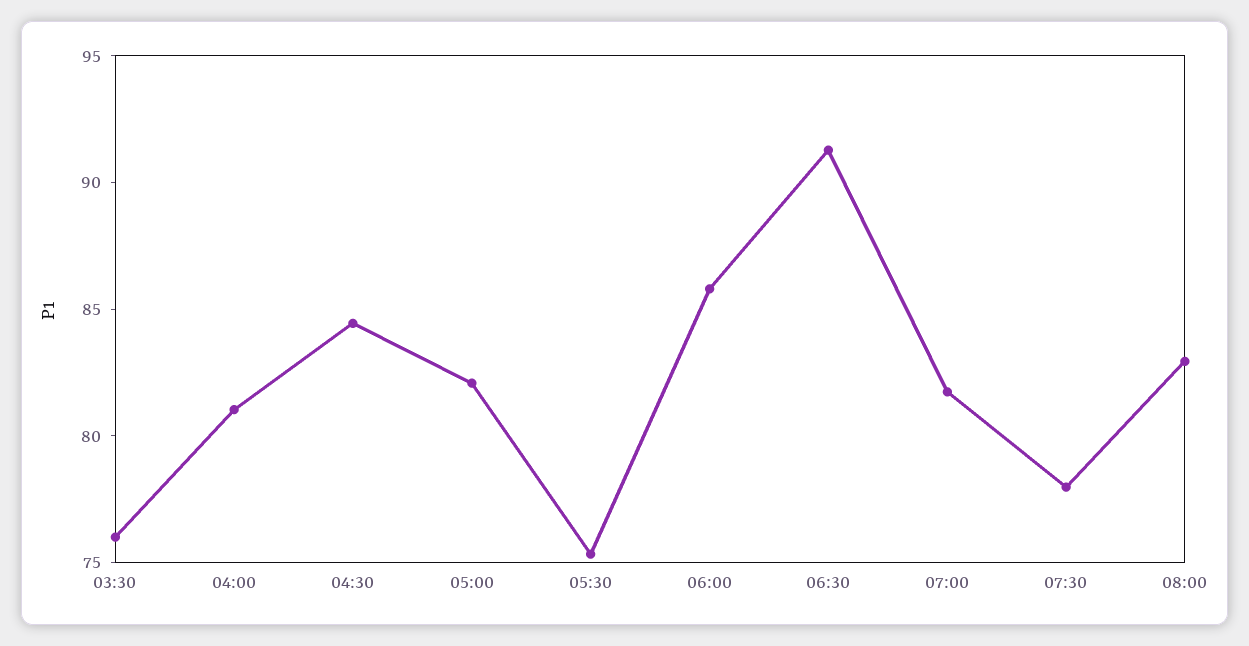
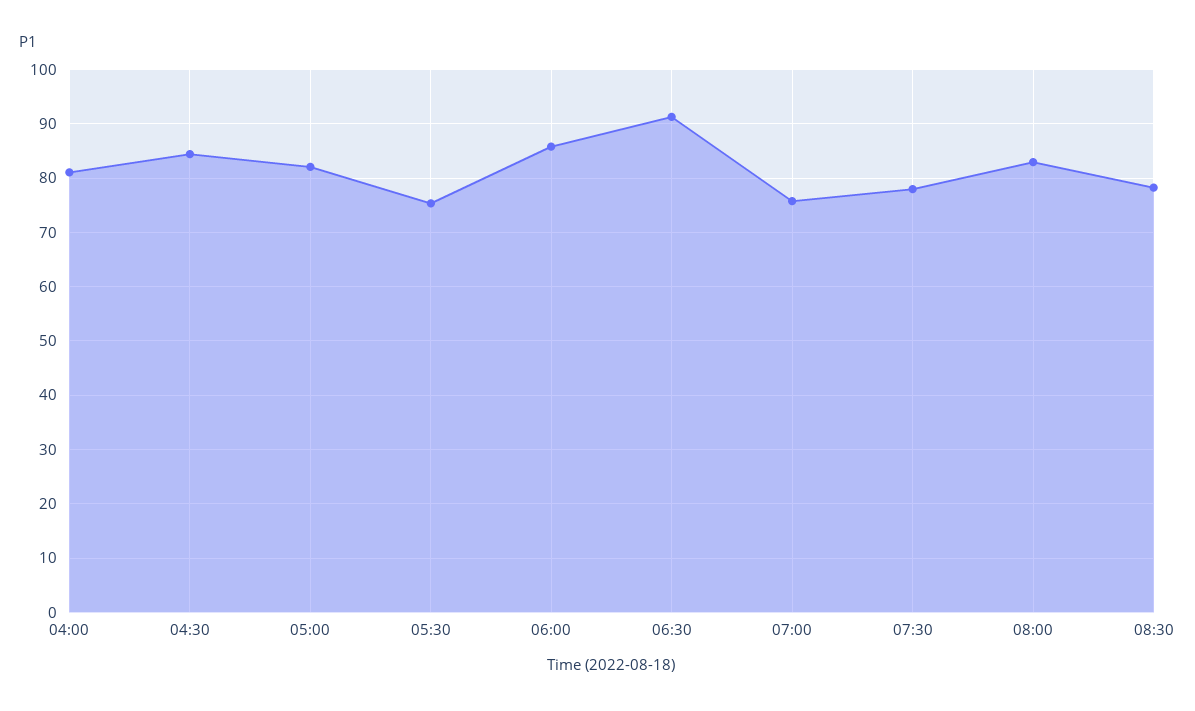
03:30: 76 -> none
07:00: 82 -> 76
08:30: none -> 78

